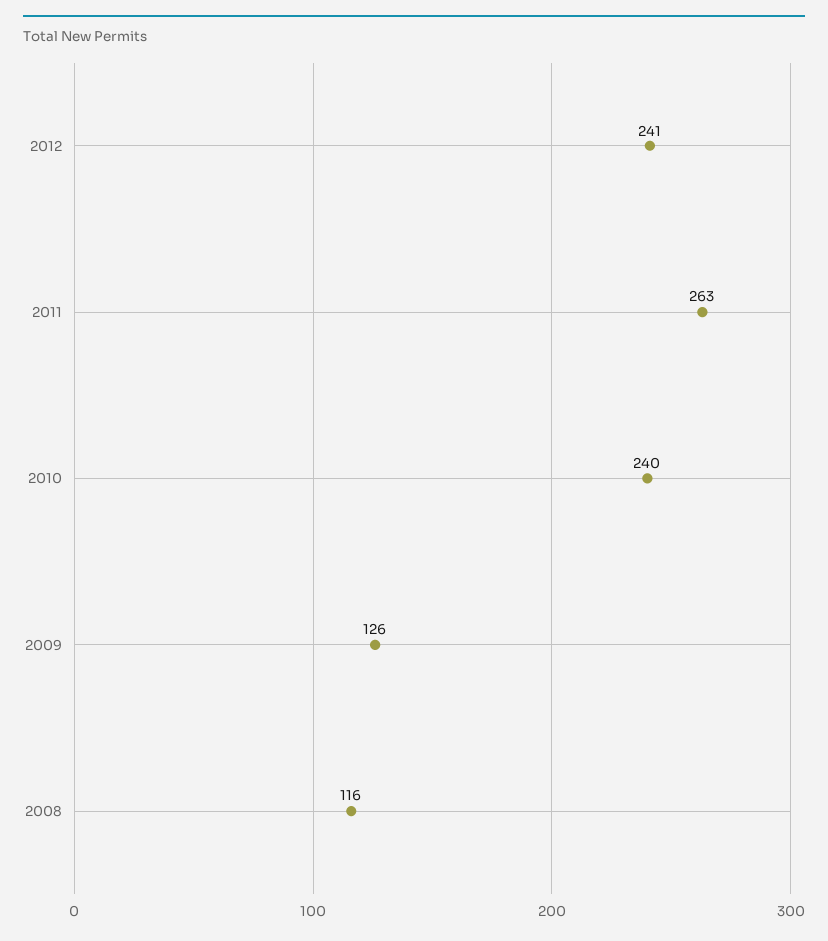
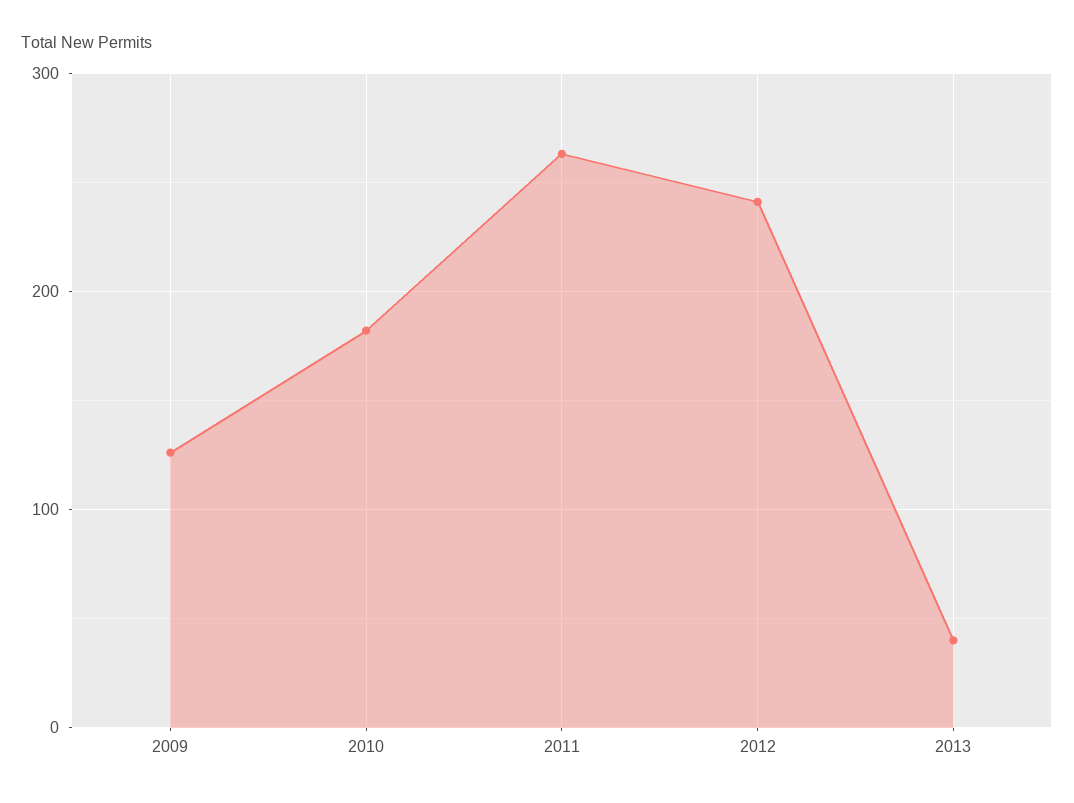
2010: 240 -> 180
2008: 116 -> none
2013: none -> 40

